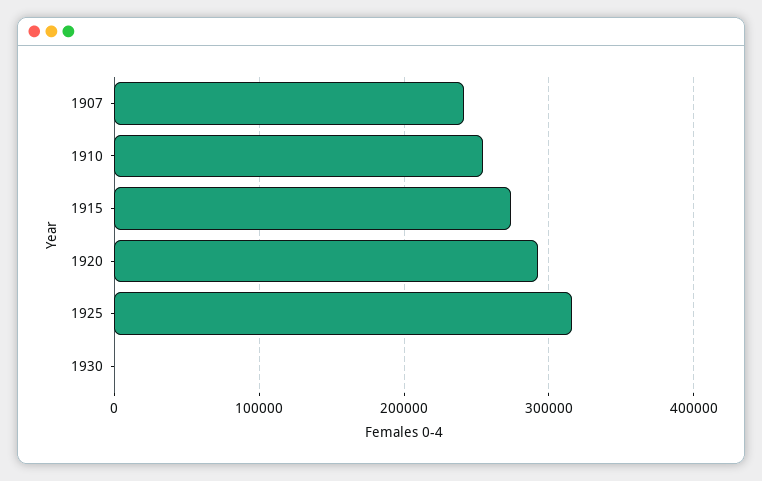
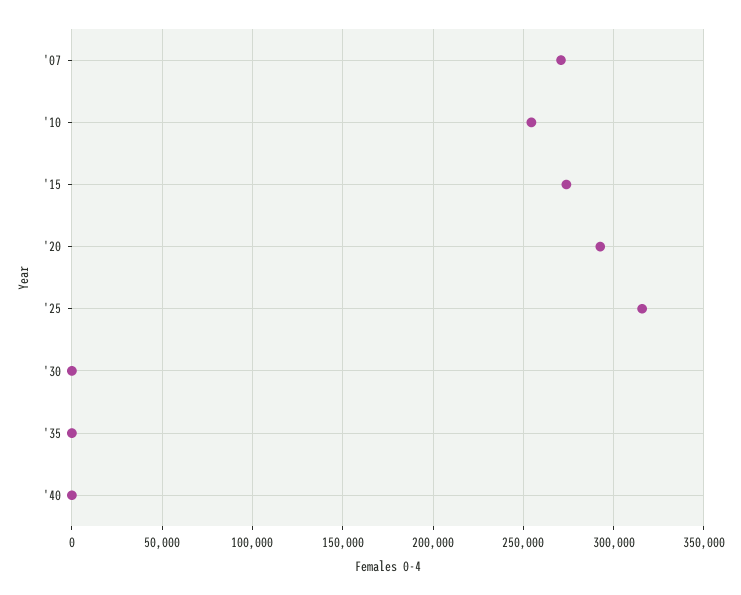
1907: 240000 -> 270000
'35: none -> 0
'40: none -> 0

